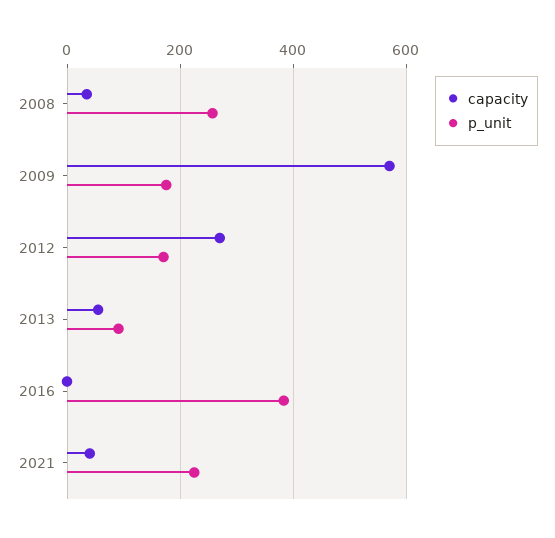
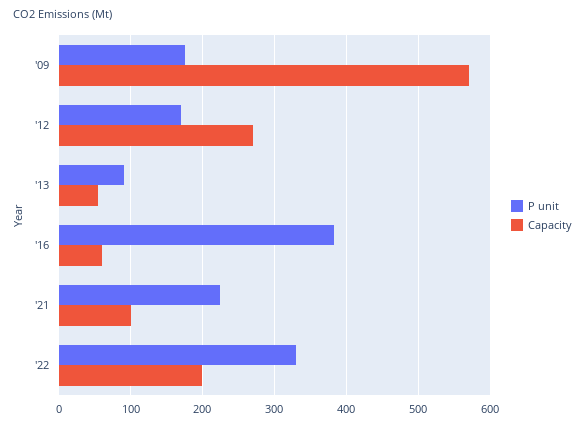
capacity, 2008: 40 -> none
p_unit, 2008: 260 -> none
capacity, 2016: 0 -> 60
capacity, 2021: 40 -> 100
p_unit, '22: none -> 330
capacity, '22: none -> 200

